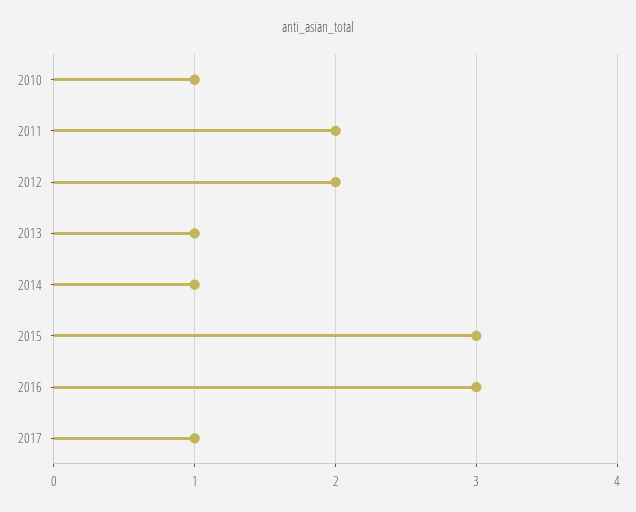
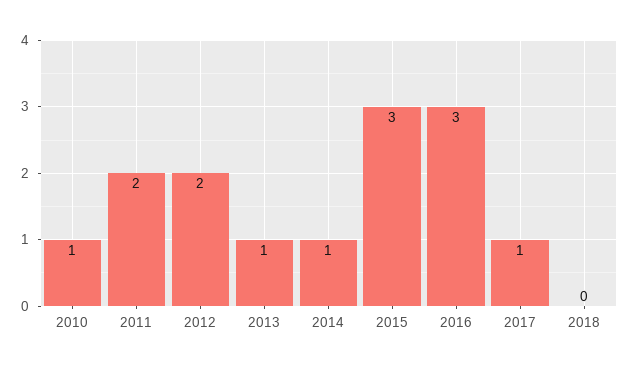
2018: none -> 0

